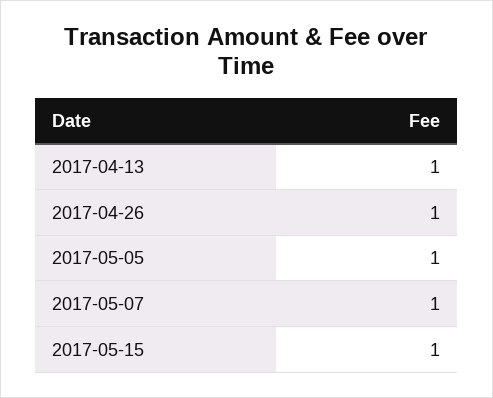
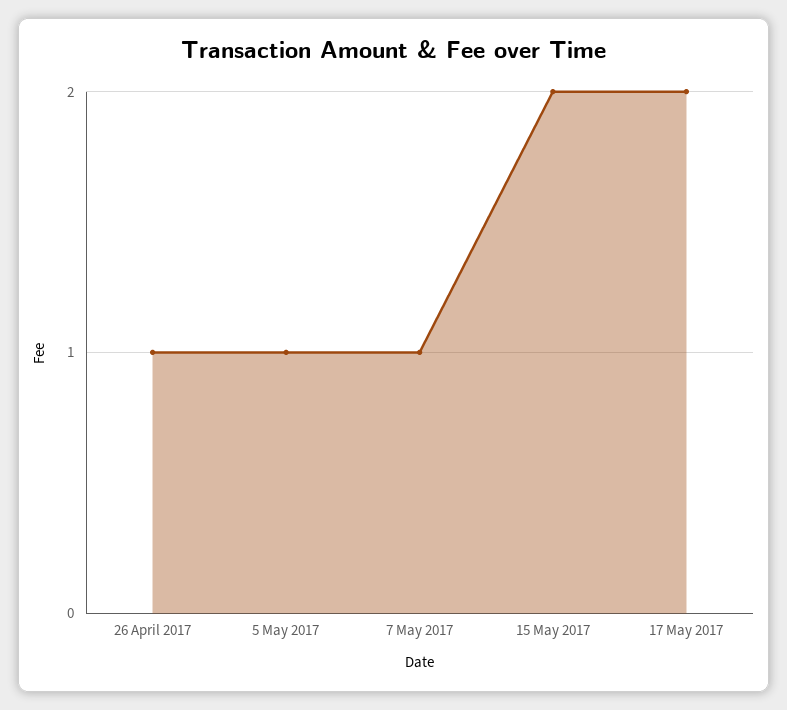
2017-04-13: 1 -> none
2017-05-15: 1 -> 2
17 May 2017: none -> 2

